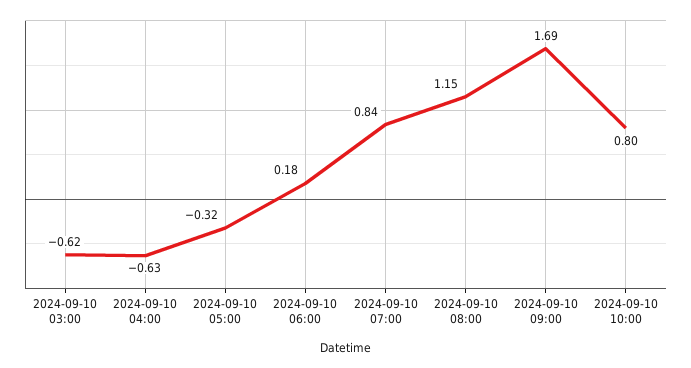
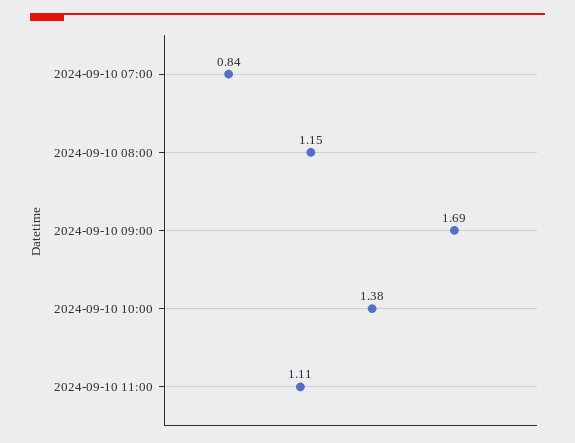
2024-09-10 03:00: -0.62 -> none
2024-09-10 04:00: -0.63 -> none
2024-09-10 05:00: -0.32 -> none
2024-09-10 06:00: 0.18 -> none
2024-09-10 10:00: 0.8 -> 1.38
2024-09-10 11:00: none -> 1.11

